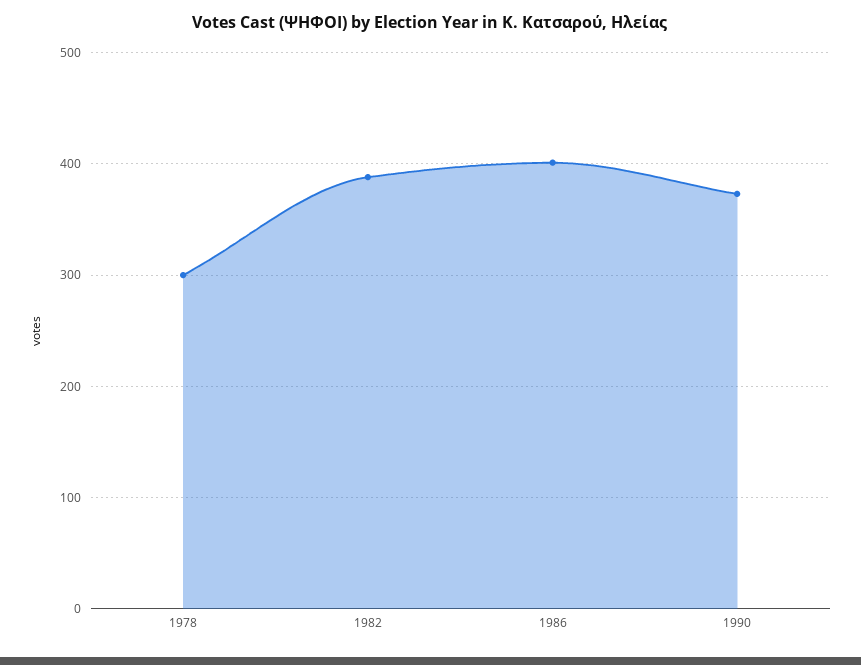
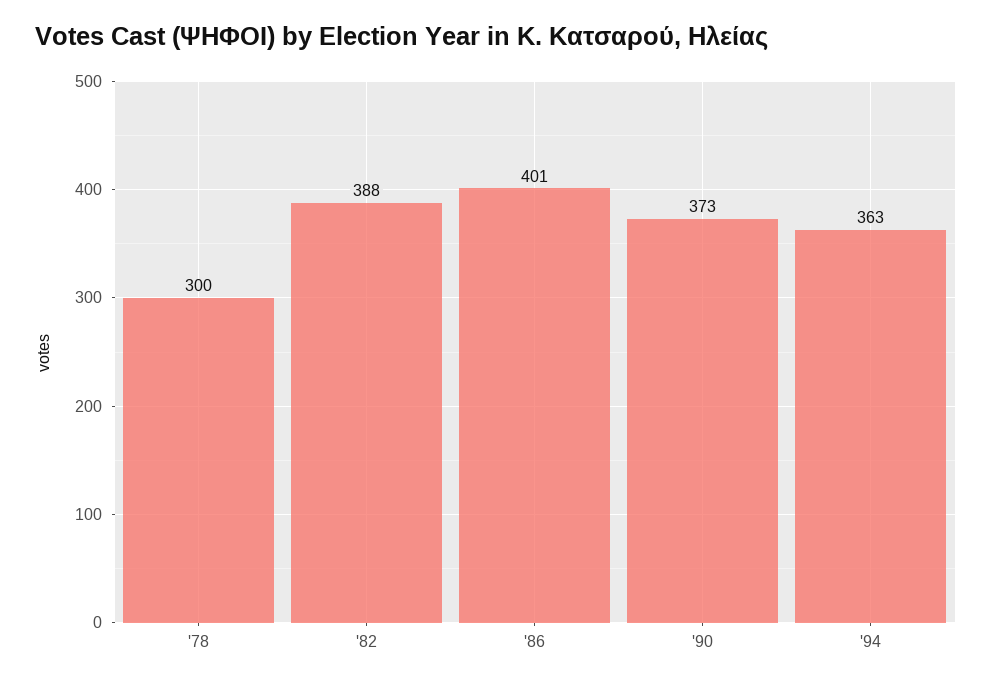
'94: none -> 363

